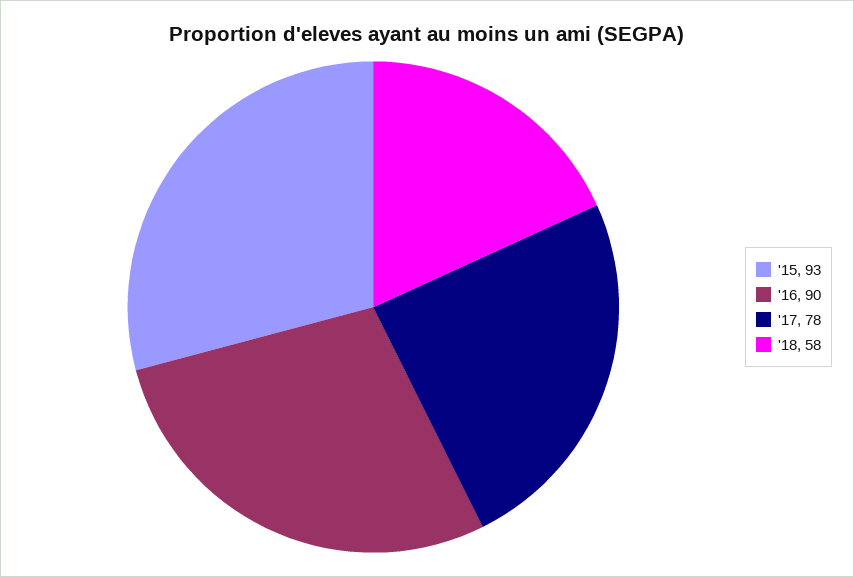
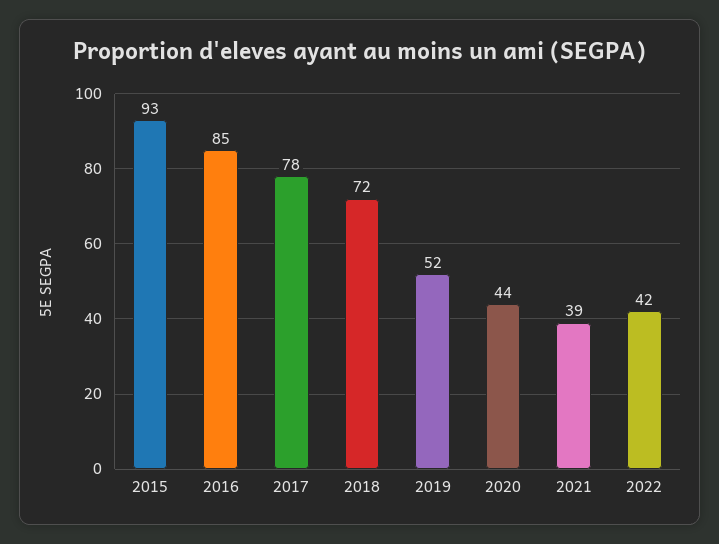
'16: 90 -> 85
'18: 58 -> 72
2019: none -> 52
2020: none -> 44
2021: none -> 39
2022: none -> 42

